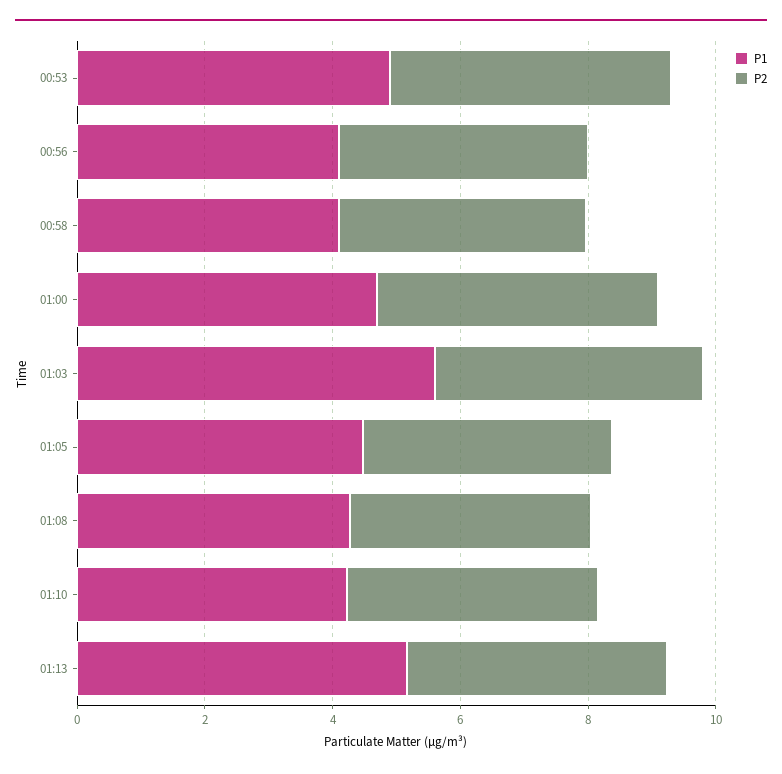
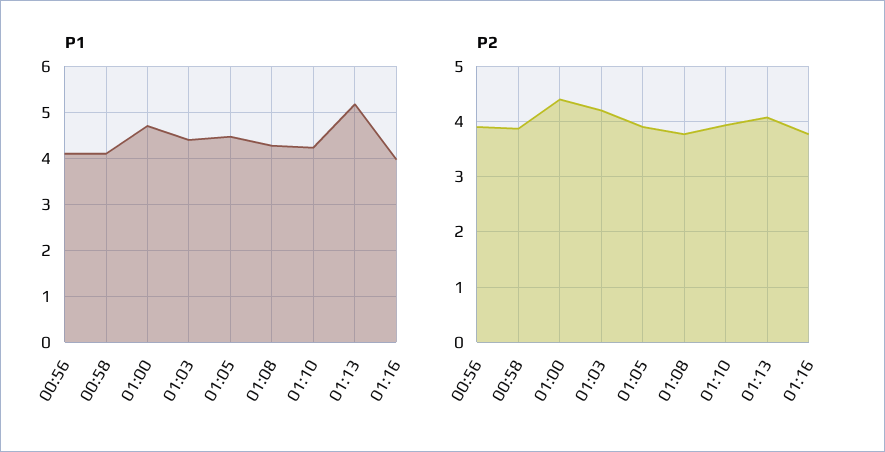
P1, 00:53: 5 -> none
P2, 00:53: 4.5 -> none
P1, 01:03: 5.5 -> 4.4
P1, 01:16: none -> 4
P2, 01:16: none -> 3.8

